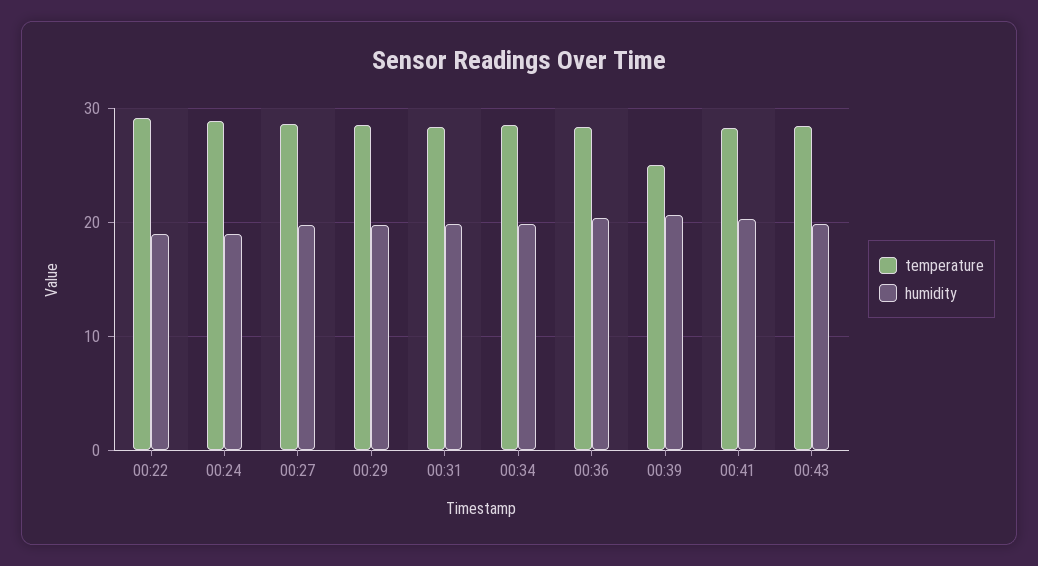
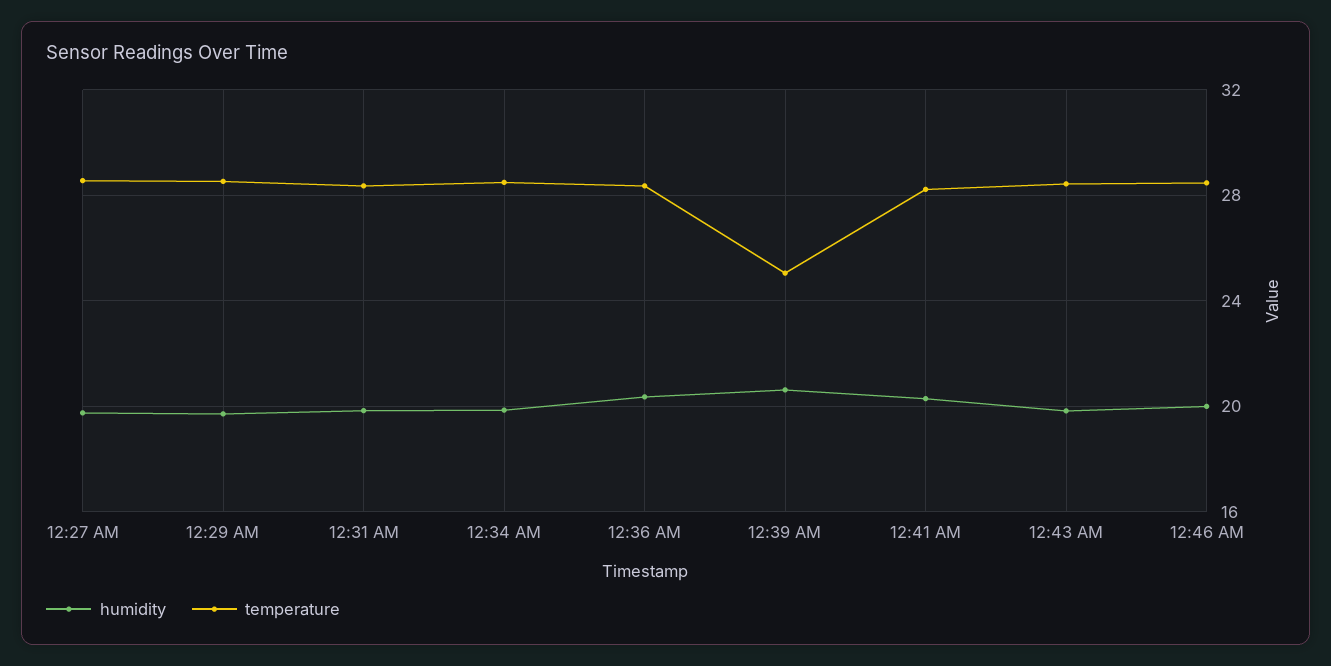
temperature, 00:22: 29 -> none
humidity, 00:22: 19 -> none
temperature, 00:24: 29 -> none
humidity, 00:24: 19 -> none
humidity, 12:46 AM: none -> 20
temperature, 12:46 AM: none -> 28.5

